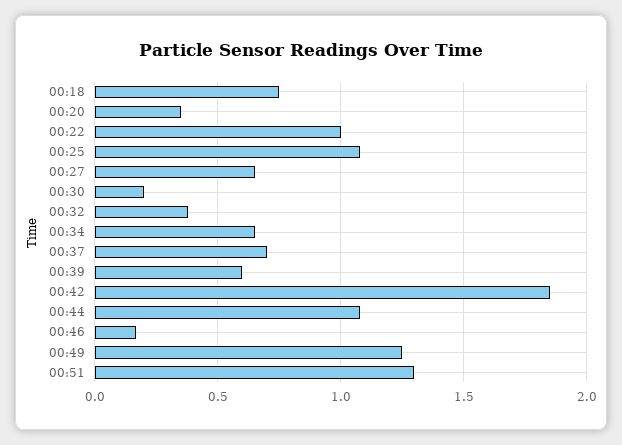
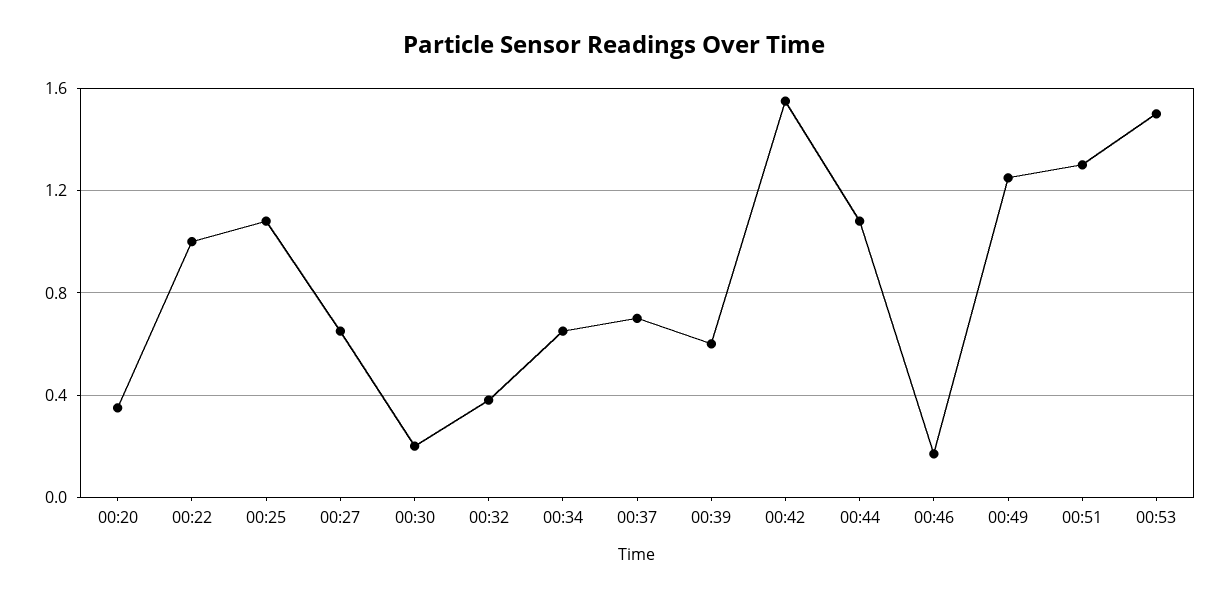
00:18: 0.75 -> none
00:42: 1.85 -> 1.55
00:53: none -> 1.5

